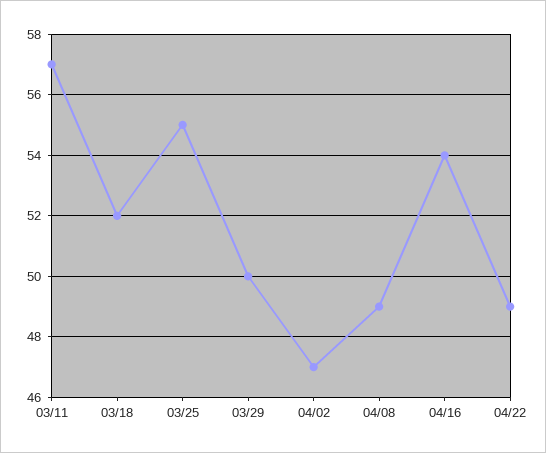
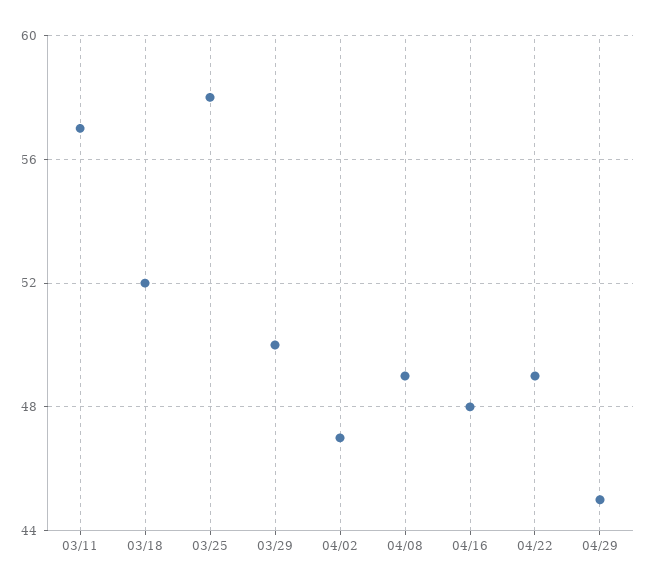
03/25: 55 -> 58
04/16: 54 -> 48
04/29: none -> 45

